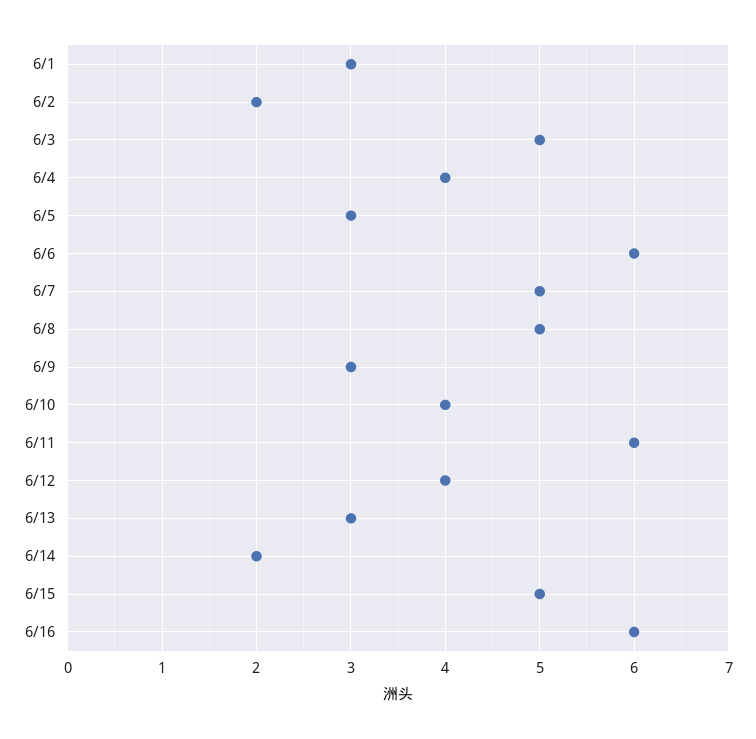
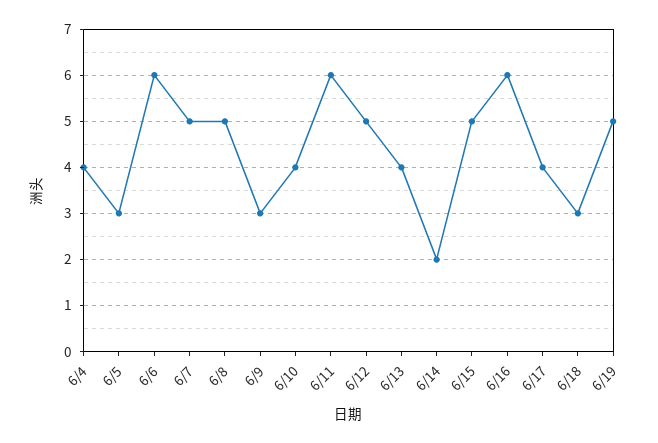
6/1: 3 -> none
6/2: 2 -> none
6/3: 5 -> none
6/12: 4 -> 5
6/13: 3 -> 4
6/17: none -> 4
6/18: none -> 3
6/19: none -> 5

